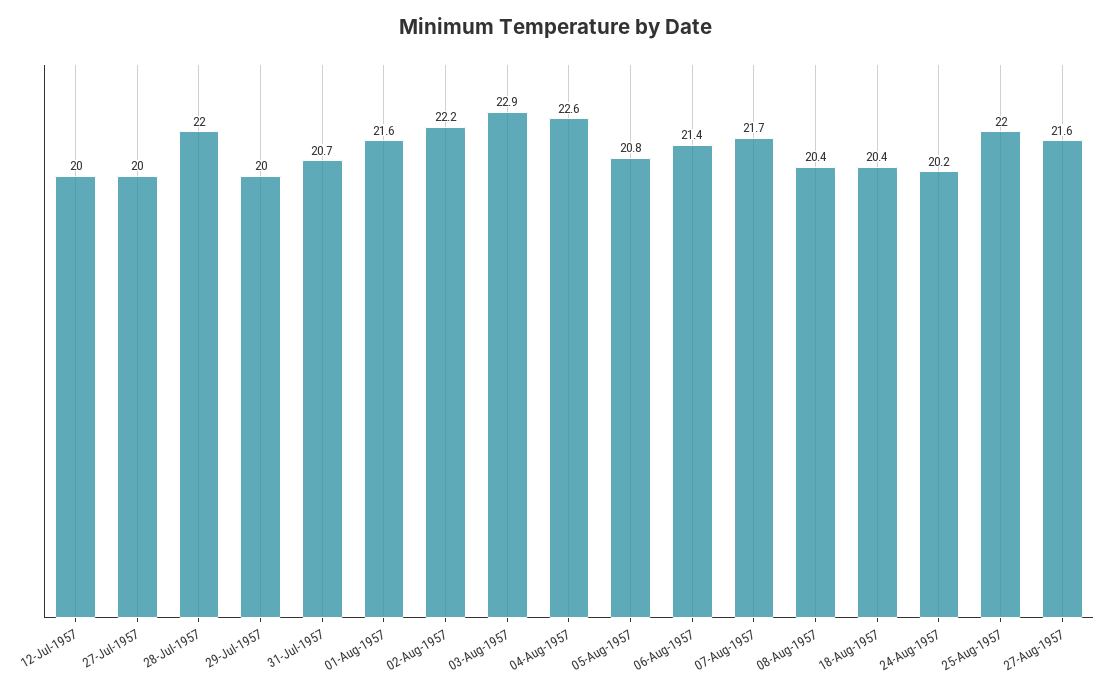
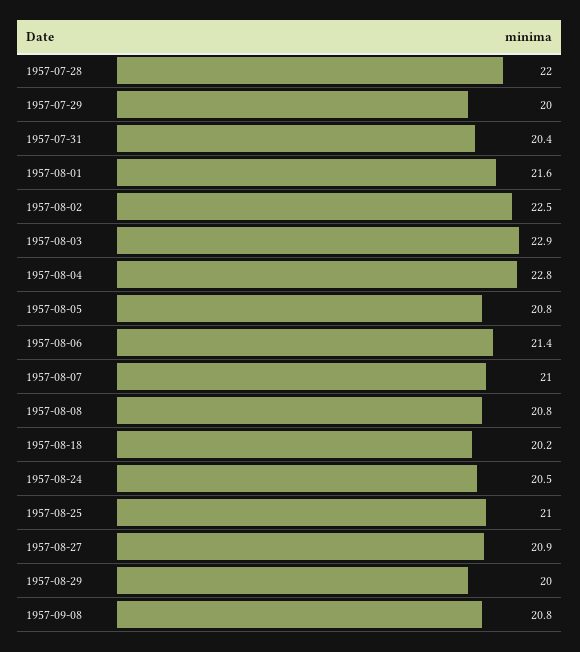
12-Jul-1957: 20 -> none
27-Jul-1957: 20 -> none
31-Jul-1957: 20.7 -> 20.4
02-Aug-1957: 22.2 -> 22.5
04-Aug-1957: 22.6 -> 22.8
07-Aug-1957: 21.7 -> 21
08-Aug-1957: 20.4 -> 20.8
18-Aug-1957: 20.4 -> 20.2
24-Aug-1957: 20.2 -> 20.5
25-Aug-1957: 22 -> 21
27-Aug-1957: 21.6 -> 20.9
1957-08-29: none -> 20
1957-09-08: none -> 20.8

